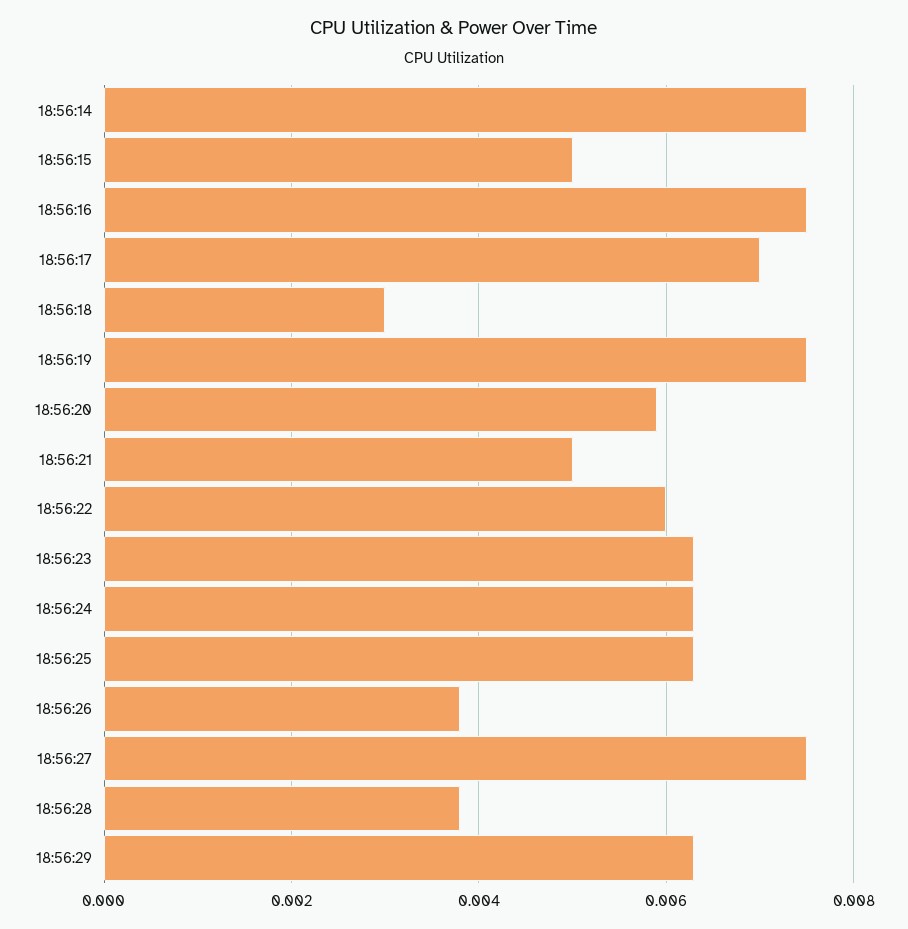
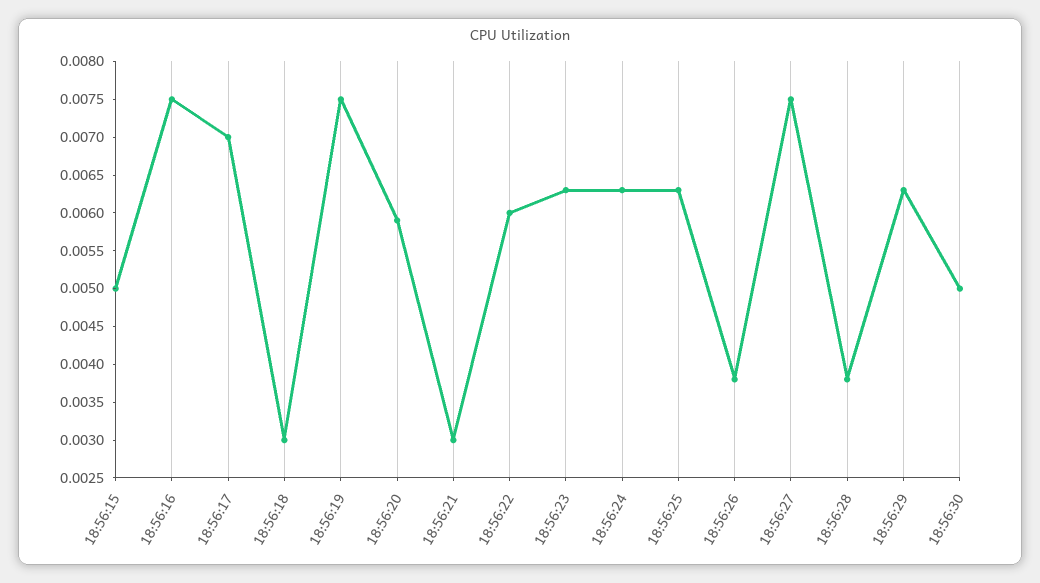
18:56:14: 0.0075 -> none
18:56:21: 0.005 -> 0.003
18:56:30: none -> 0.005

